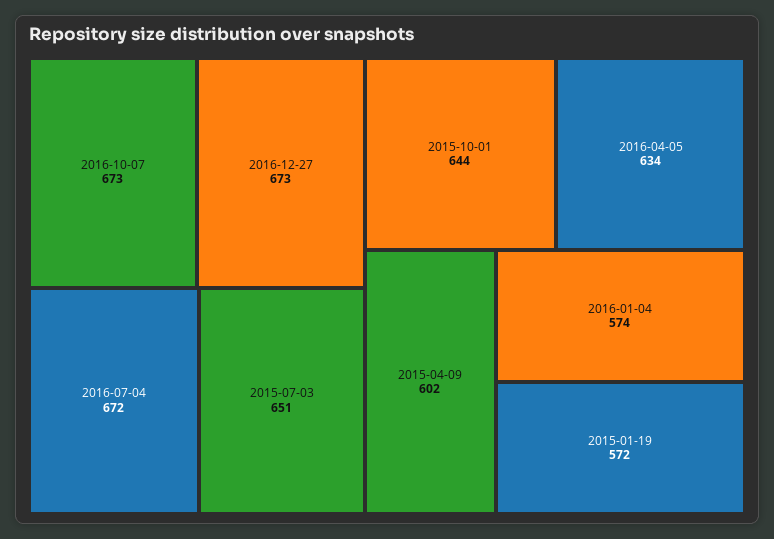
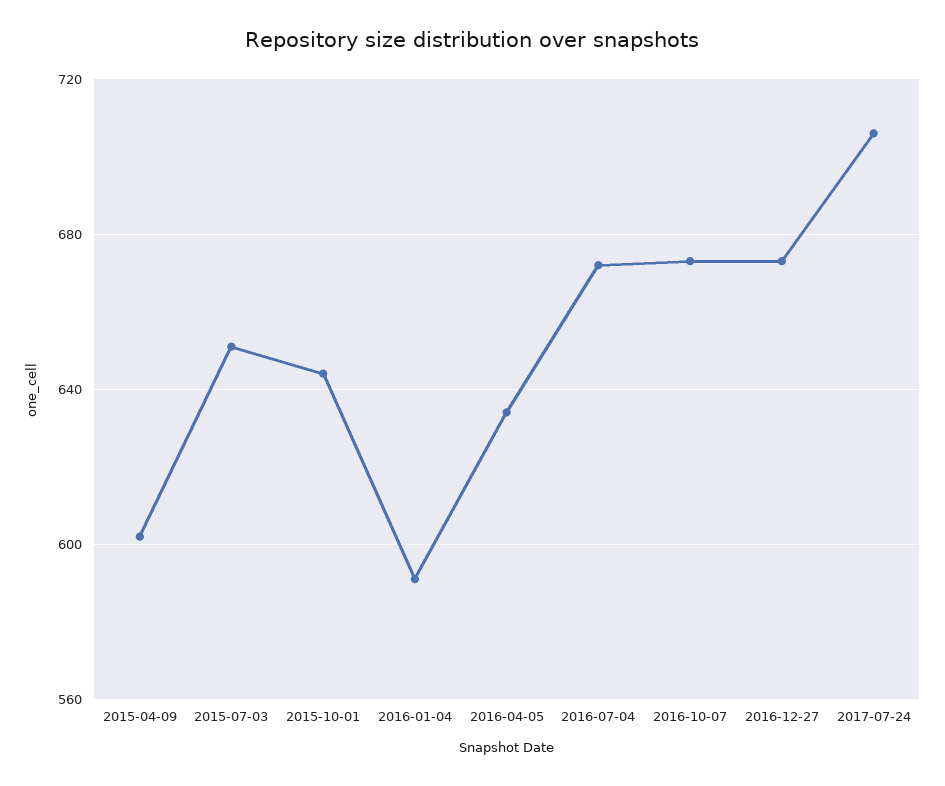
2016-01-04: 574 -> 590
2015-01-19: 572 -> none
2017-07-24: none -> 705

